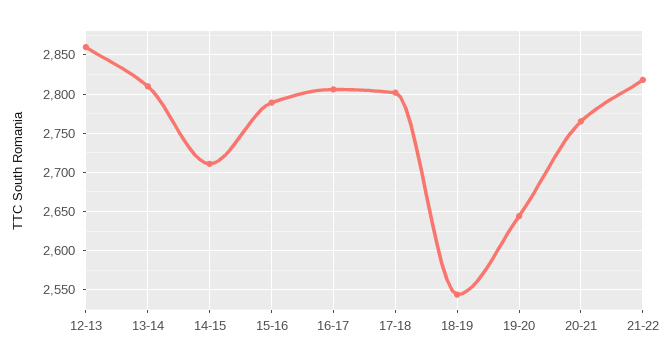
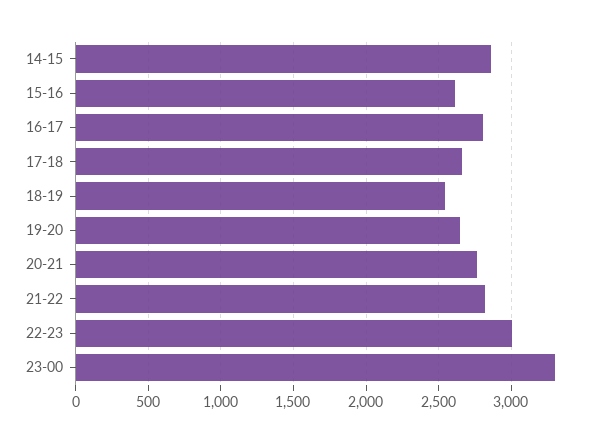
12-13: 2860 -> none
13-14: 2810 -> none
14-15: 2710 -> 2850
15-16: 2790 -> 2600
17-18: 2800 -> 2650
22-23: none -> 3000
23-00: none -> 3300

